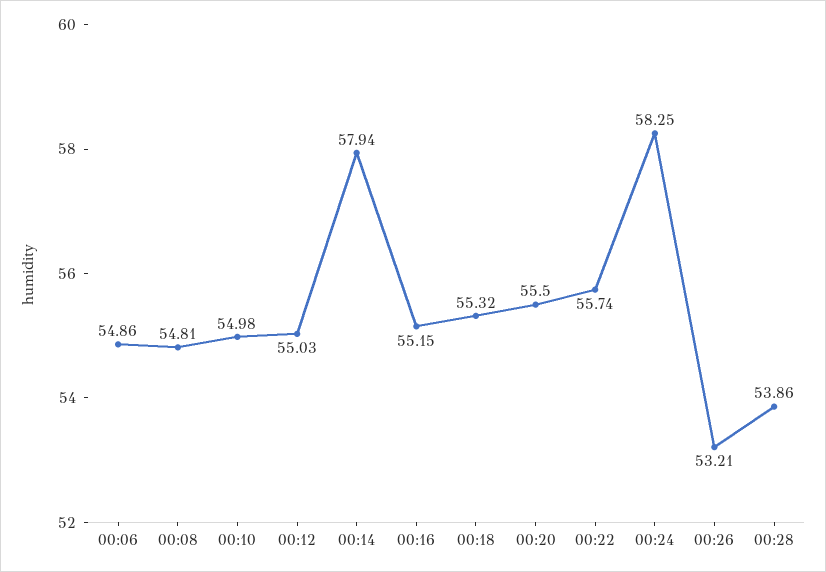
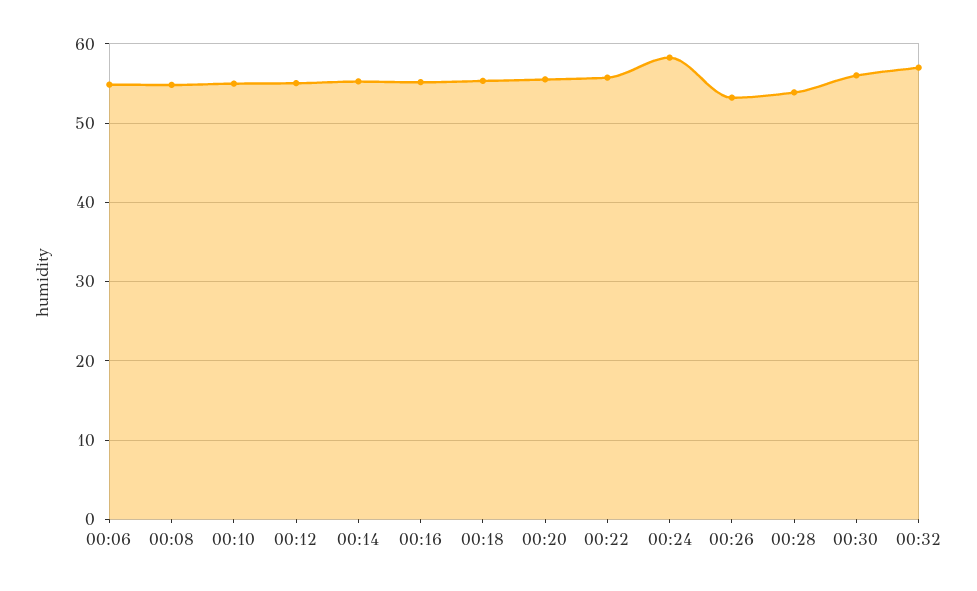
00:14: 57.94 -> 55
00:30: none -> 56
00:32: none -> 57

